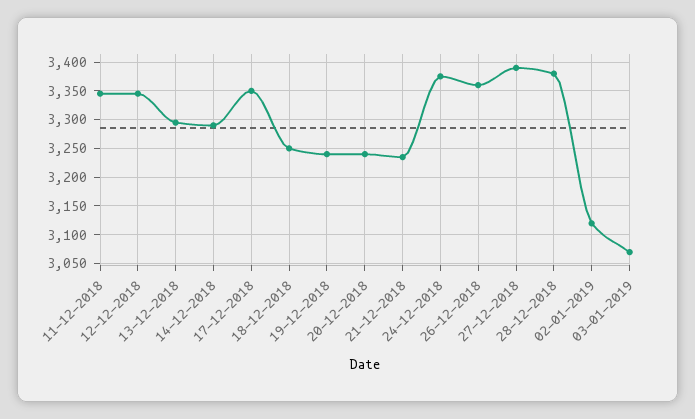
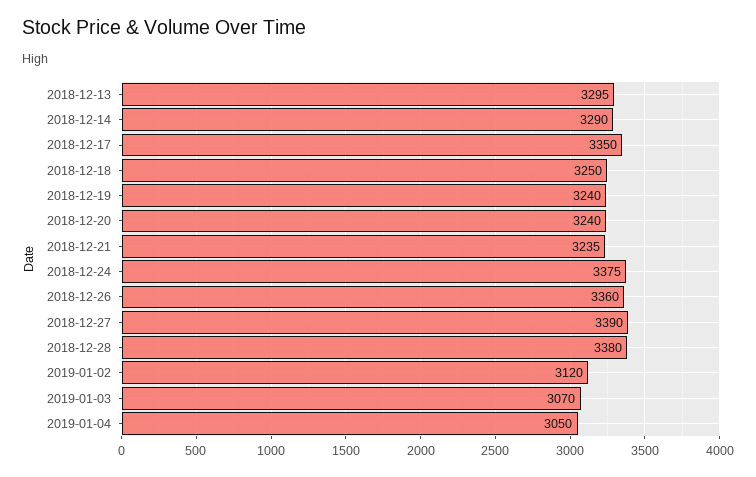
11-12-2018: 3350 -> none
12-12-2018: 3350 -> none
2019-01-04: none -> 3050

